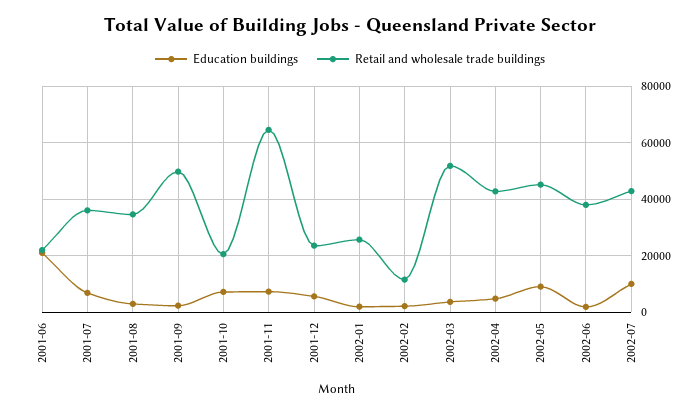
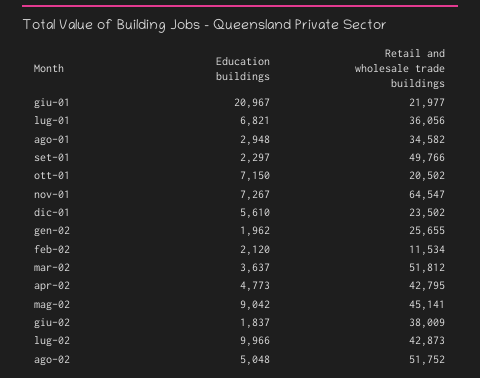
Education buildings, ago-02: none -> 5048
Retail and wholesale trade buildings, ago-02: none -> 51752

